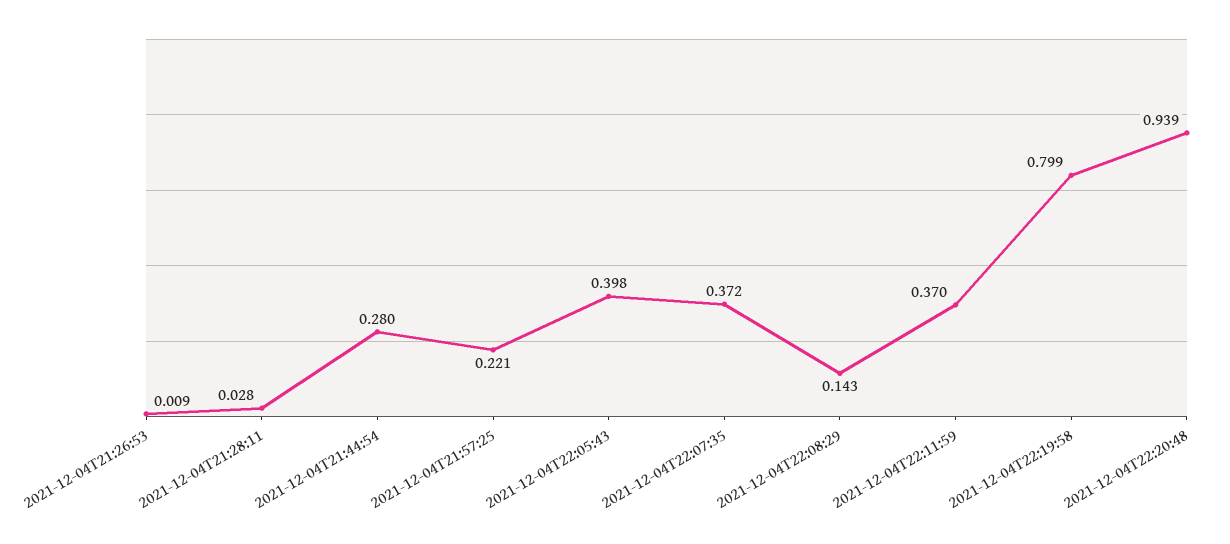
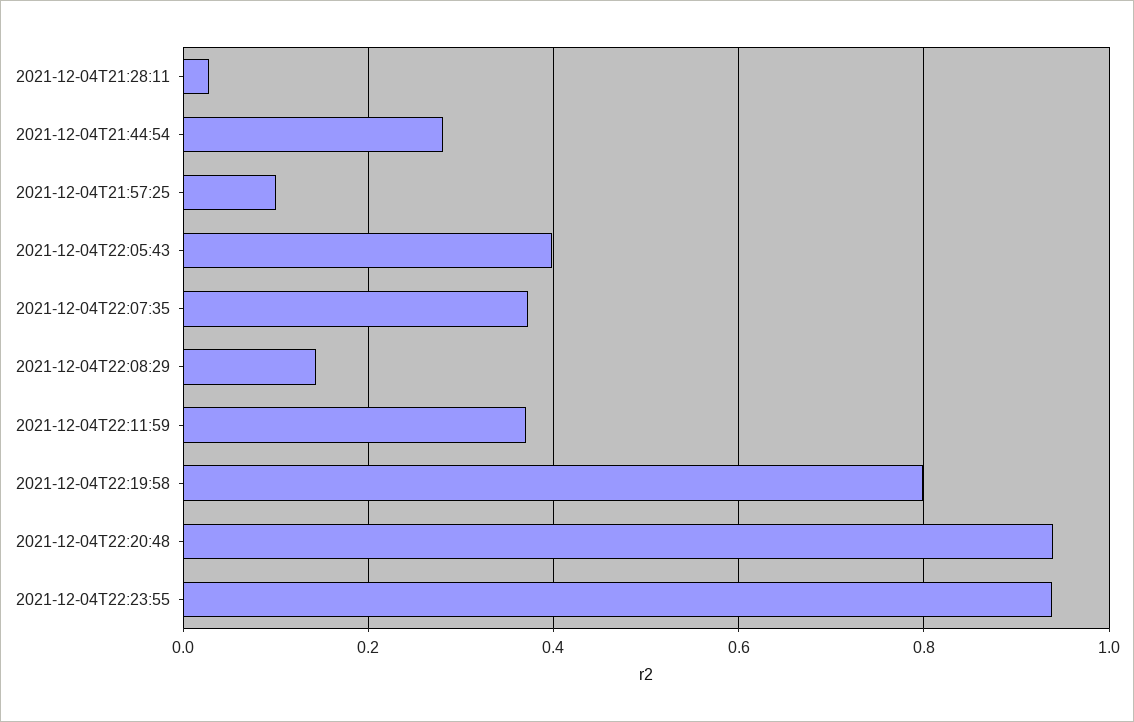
2021-12-04T21:26:53: 0.009 -> none
2021-12-04T21:57:25: 0.221 -> 0.1
2021-12-04T22:23:55: none -> 0.94

